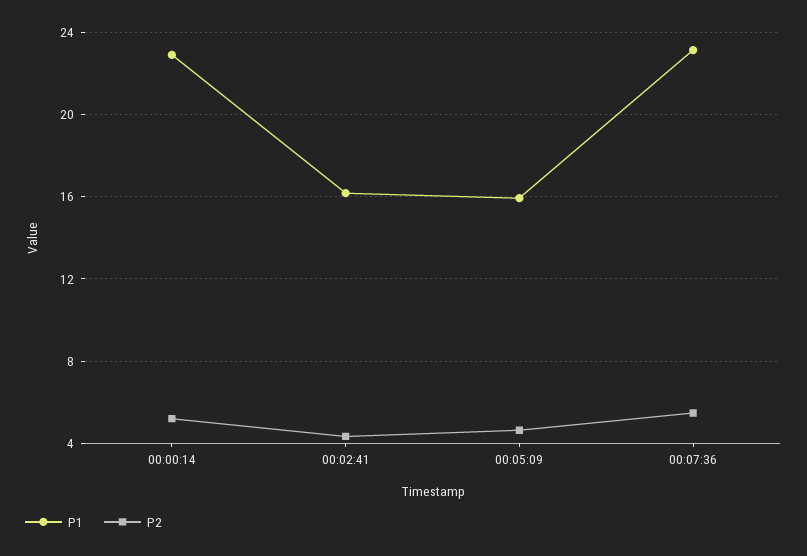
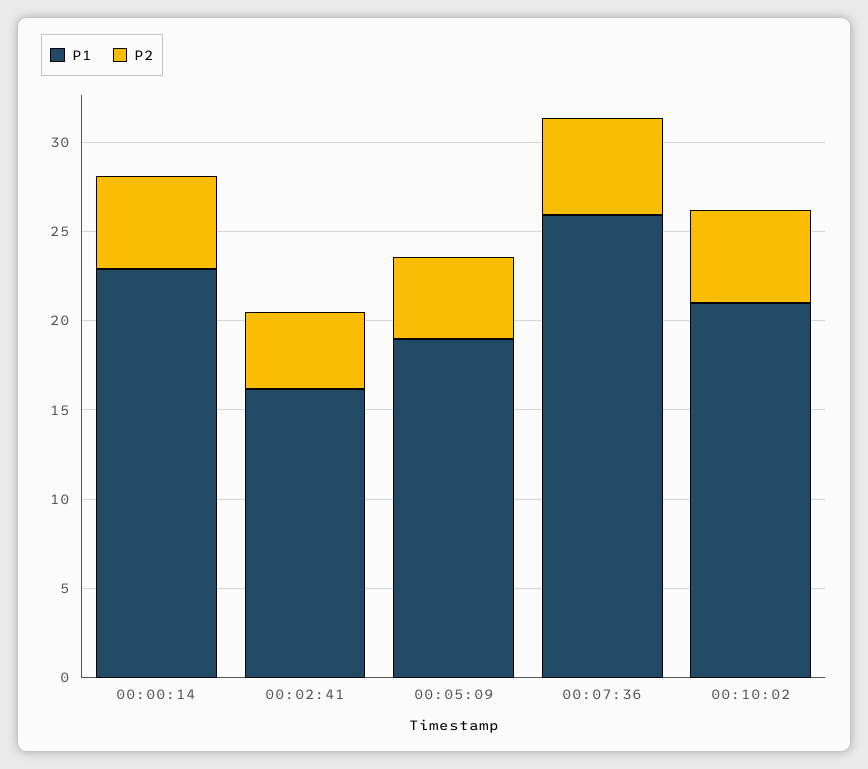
P1, 00:05:09: 16 -> 19
P1, 00:07:36: 23 -> 26
P1, 00:10:02: none -> 21
P2, 00:10:02: none -> 5

